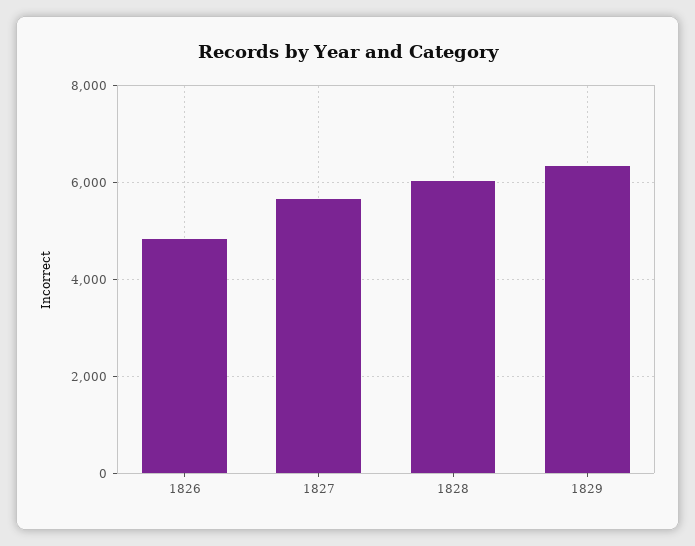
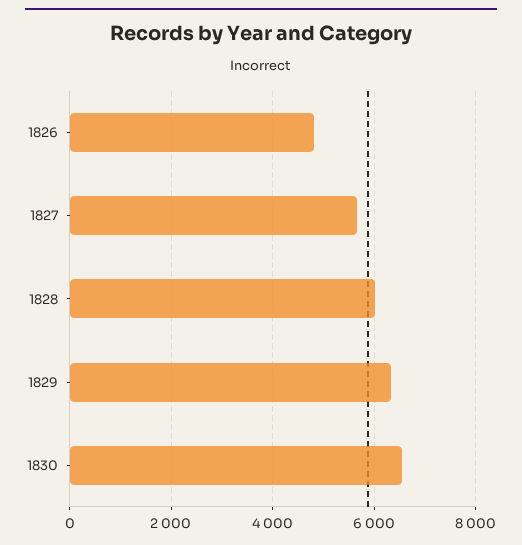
1830: none -> 6600

